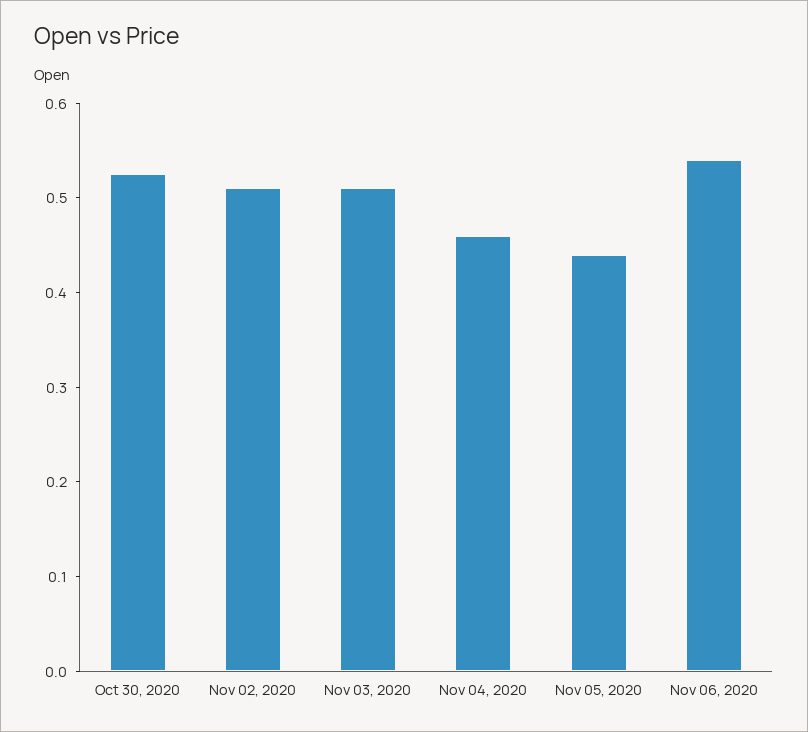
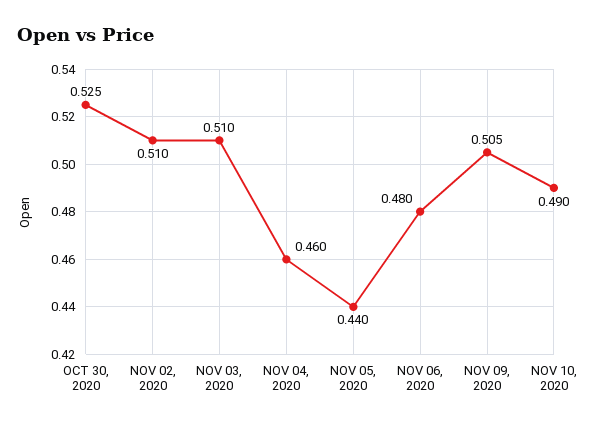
Nov 06, 2020: 0.54 -> 0.48
NOV 09, 2020: none -> 0.505
NOV 10, 2020: none -> 0.49

